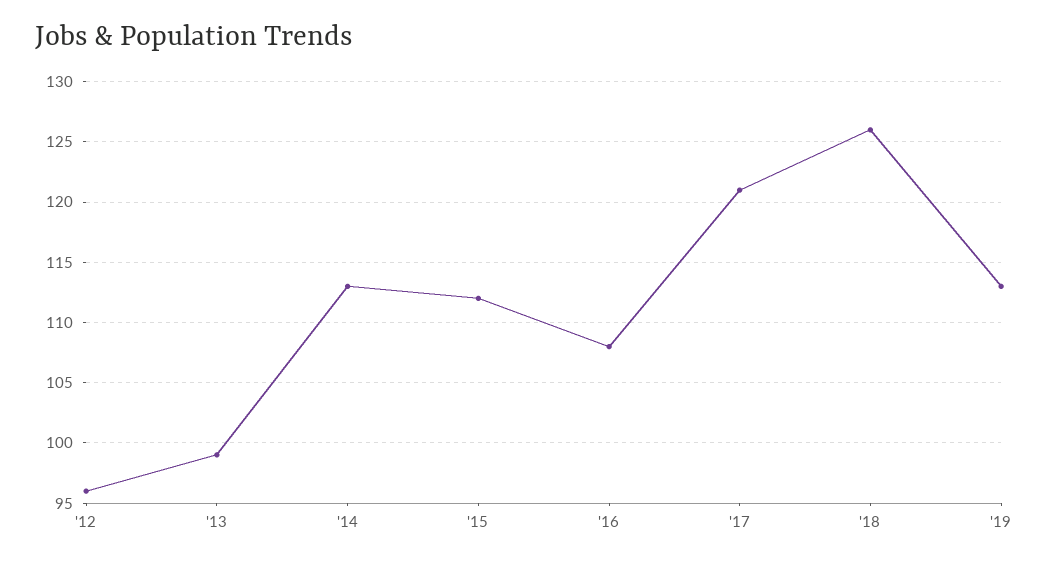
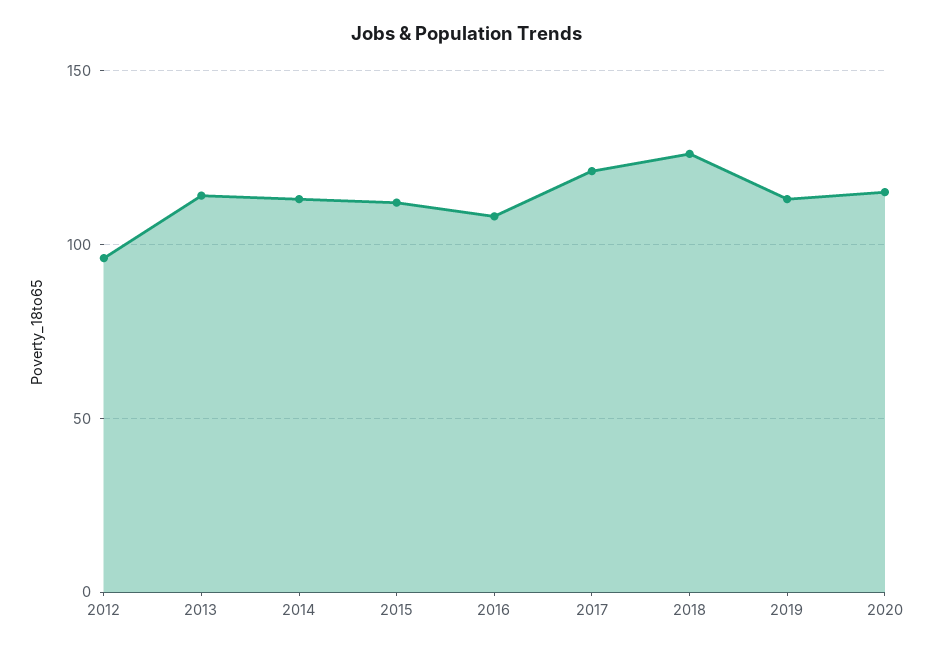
'13: 99 -> 115
2020: none -> 115

